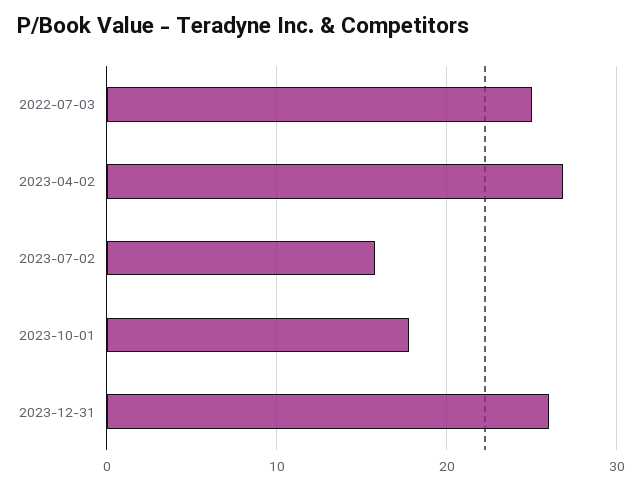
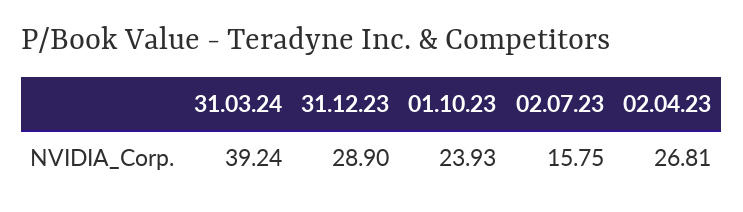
2022-07-03: 25 -> none
2023-10-01: 18 -> 23.93
2023-12-31: 26 -> 28.9
31.03.24: none -> 39.24

